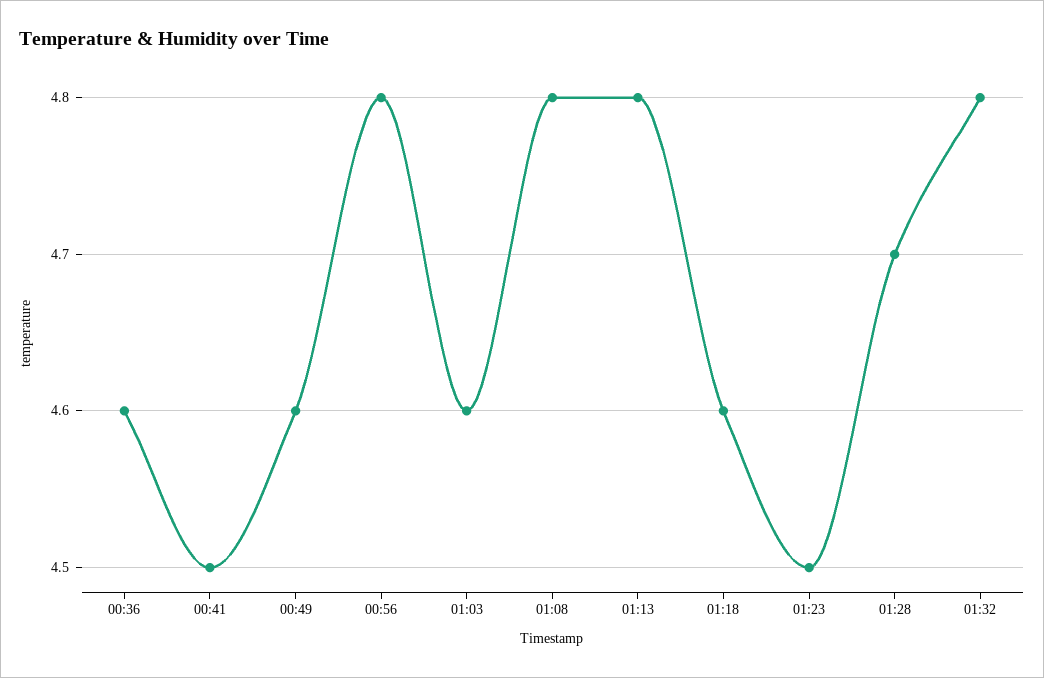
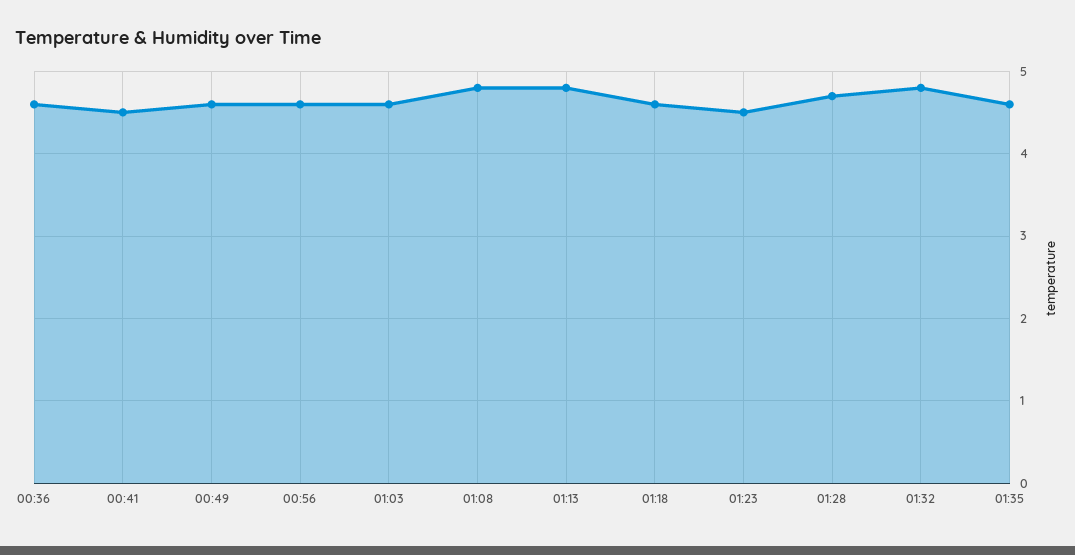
00:56: 4.8 -> 4.6
01:35: none -> 4.6

